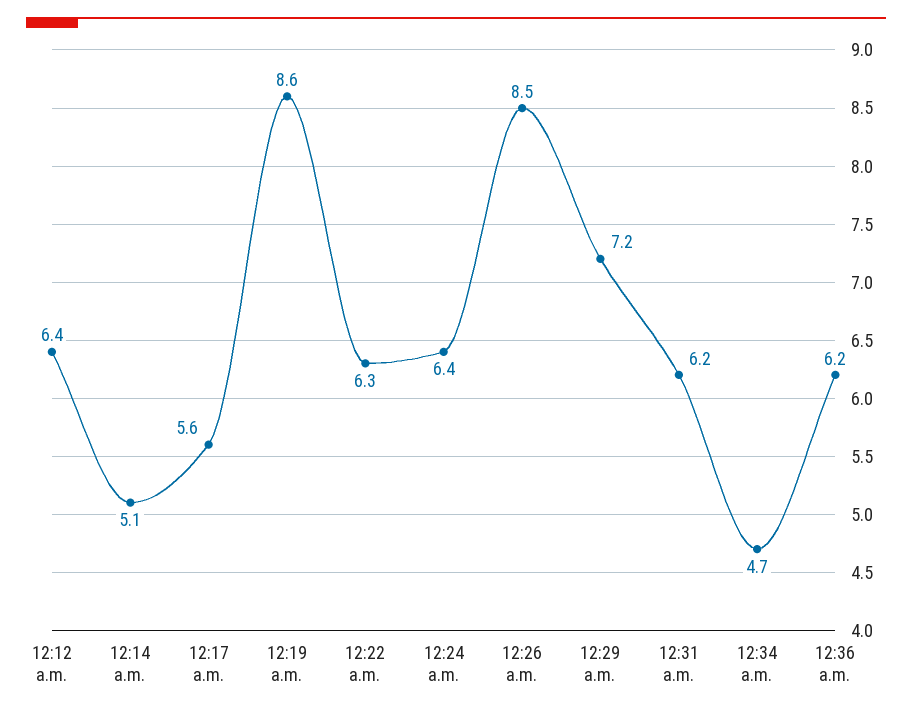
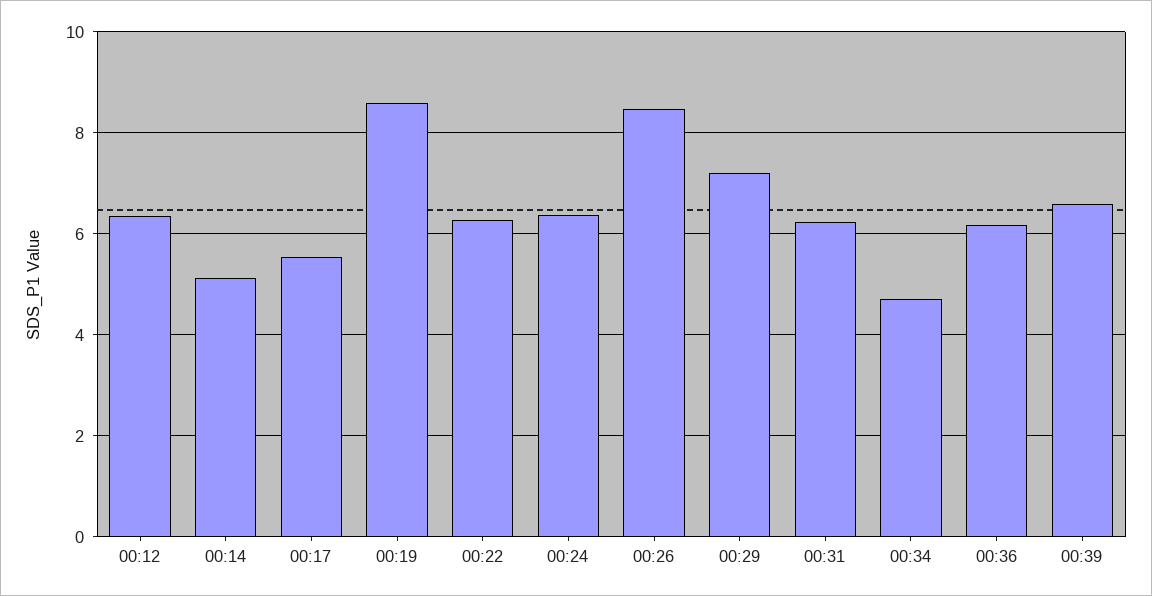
00:39: none -> 6.6

